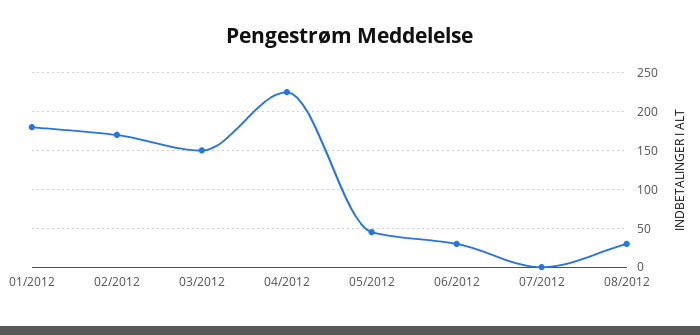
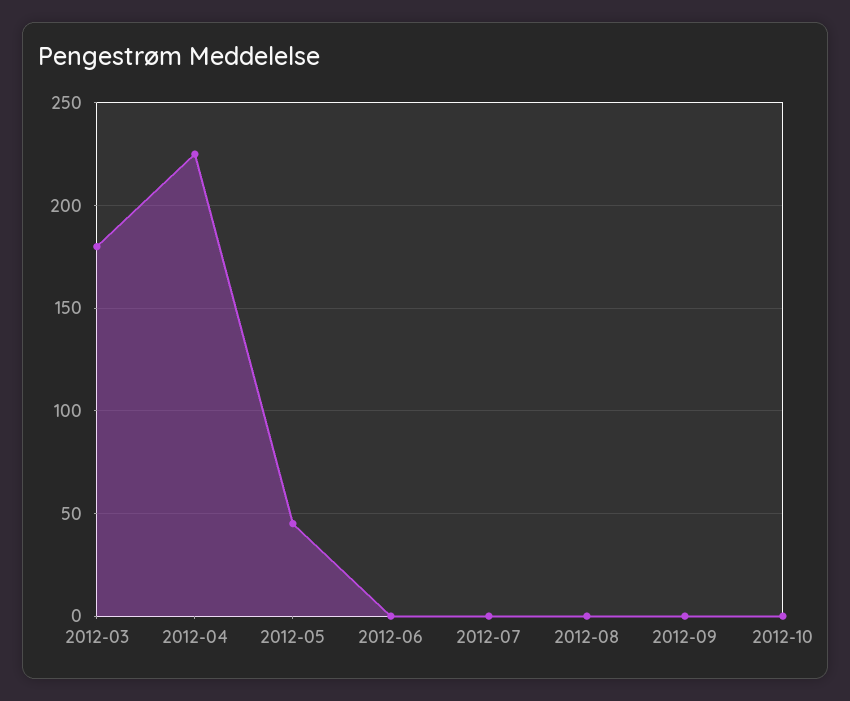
01/2012: 180 -> none
02/2012: 170 -> none
03/2012: 150 -> 180
06/2012: 30 -> 0
08/2012: 30 -> 0
2012-09: none -> 0
2012-10: none -> 0

